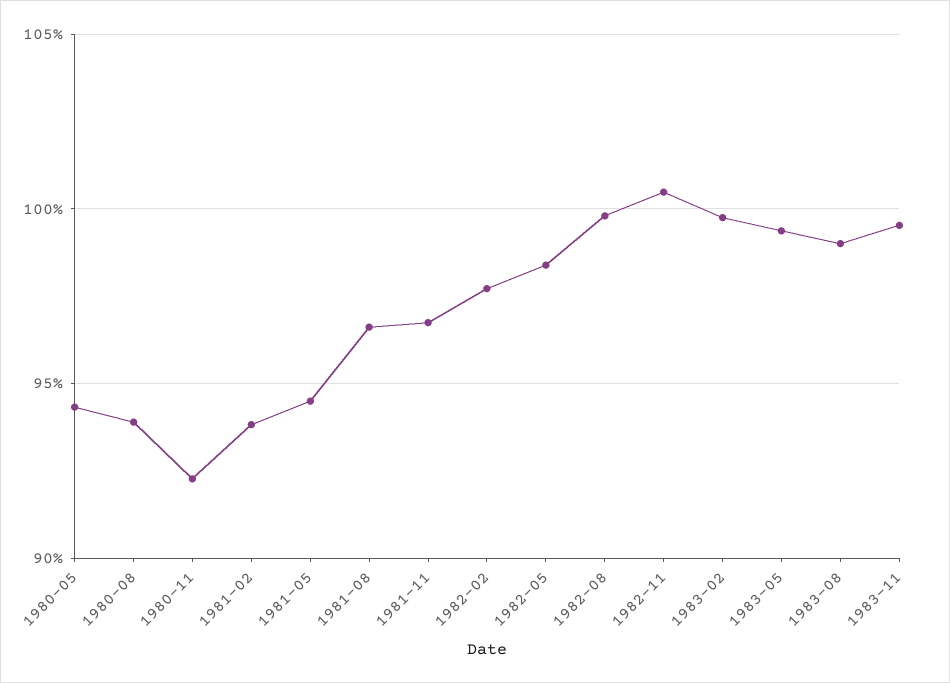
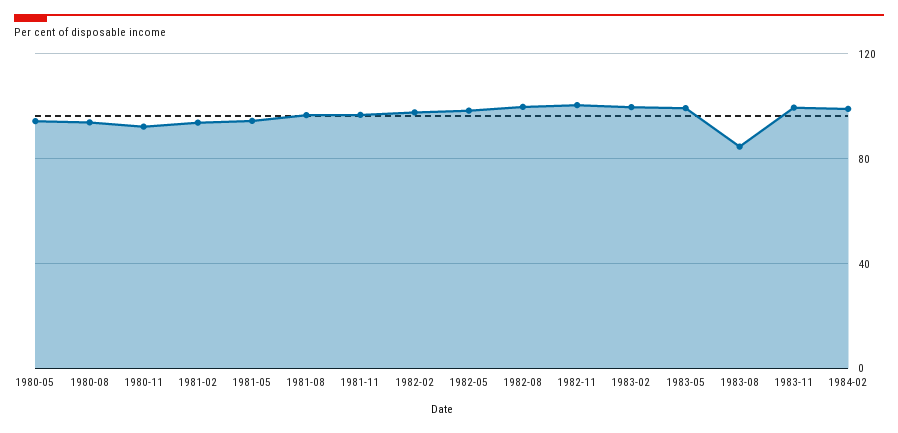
1983-08: 99 -> 85
1984-02: none -> 100

